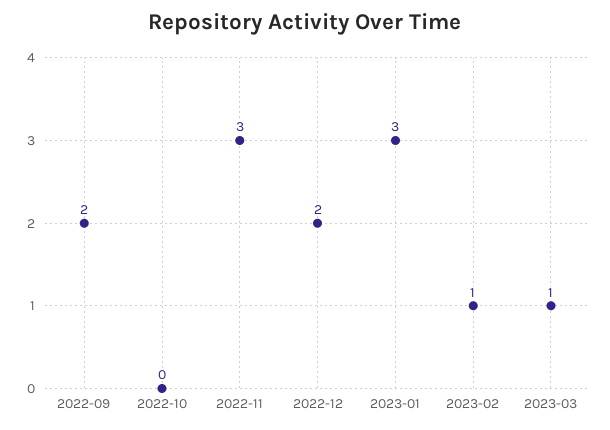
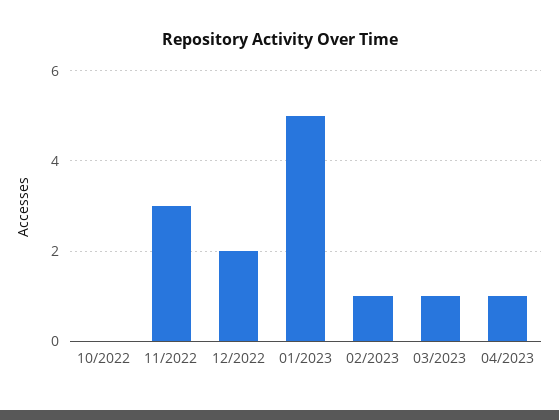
2022-09: 2 -> none
2023-01: 3 -> 5
04/2023: none -> 1

